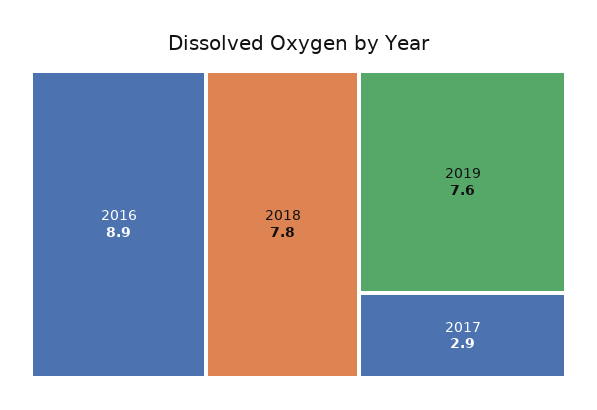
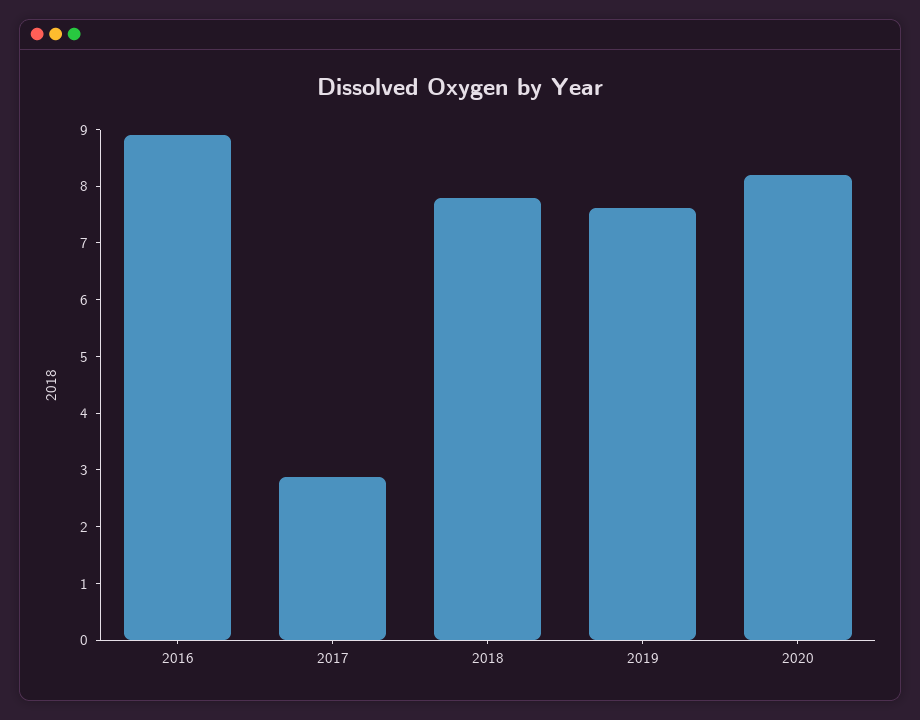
2020: none -> 8.2

